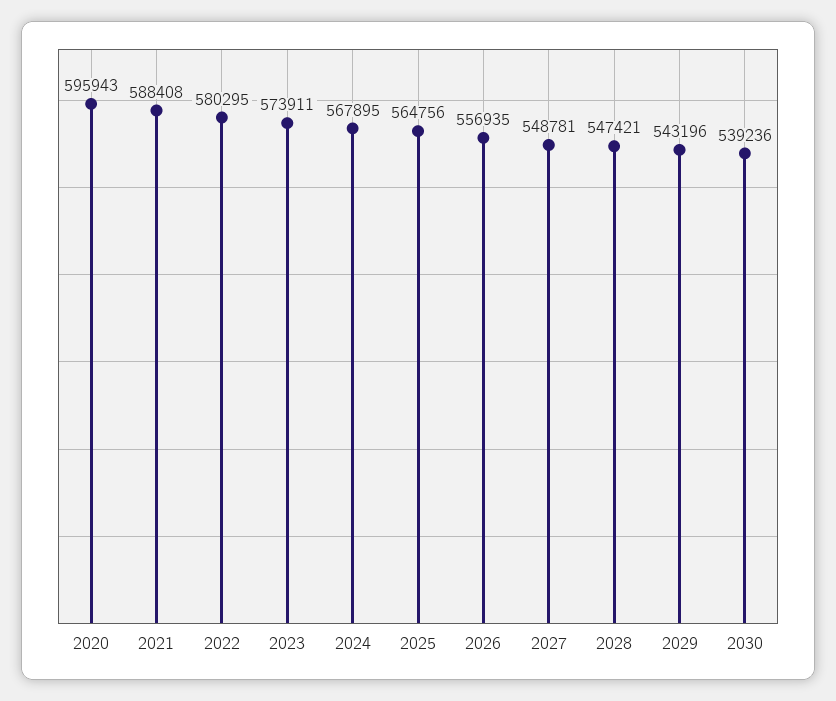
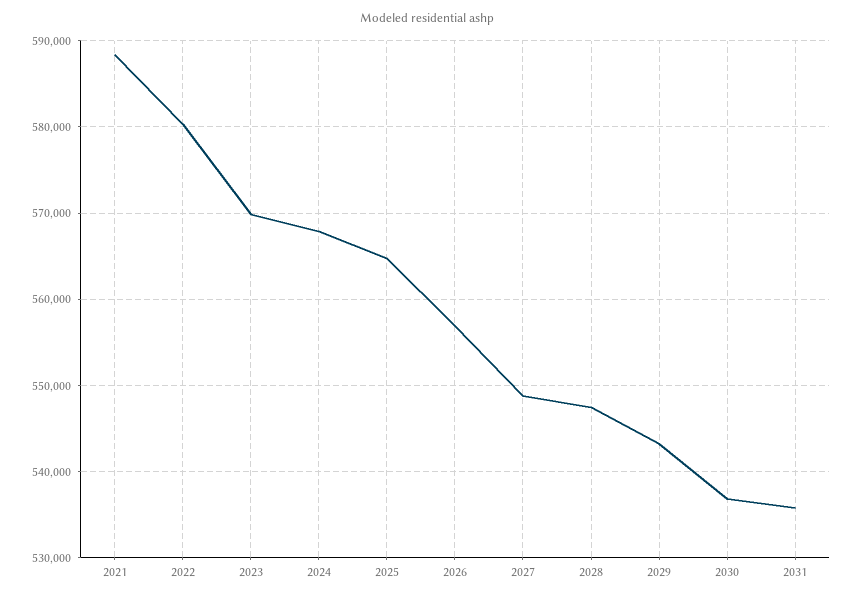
2020: 595943 -> none
2023: 573911 -> 570000
2030: 539236 -> 537000
2031: none -> 536000

